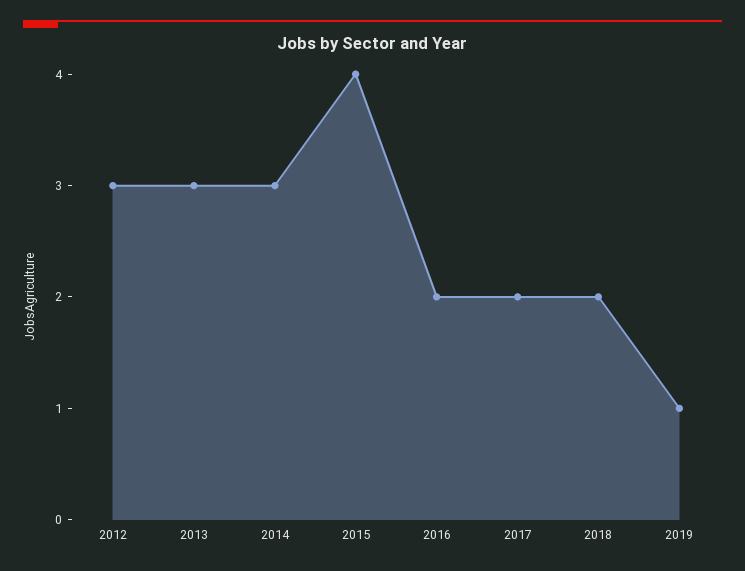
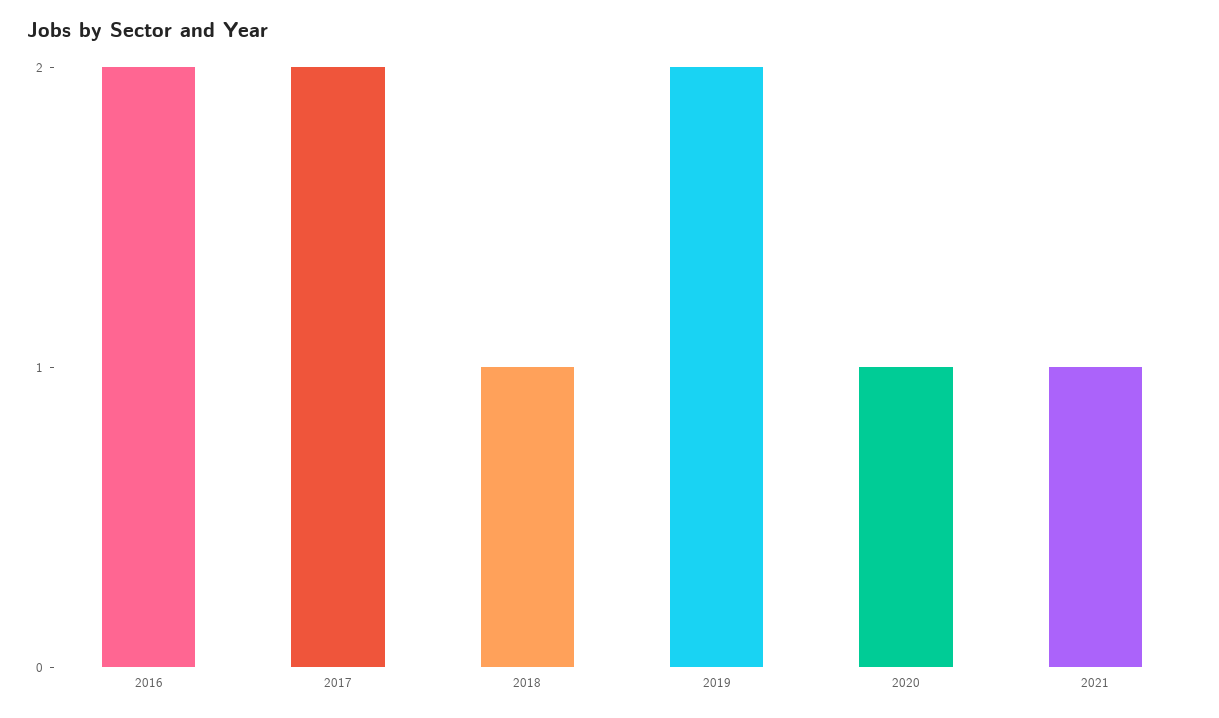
2012: 3 -> none
2013: 3 -> none
2014: 3 -> none
2015: 4 -> none
2018: 2 -> 1
2019: 1 -> 2
2020: none -> 1
2021: none -> 1

